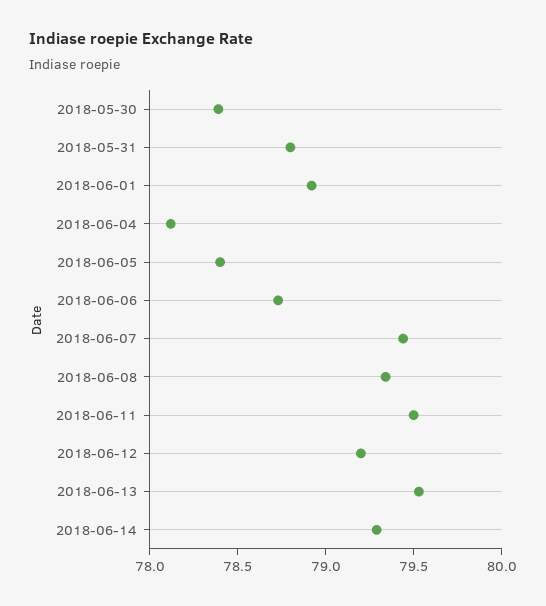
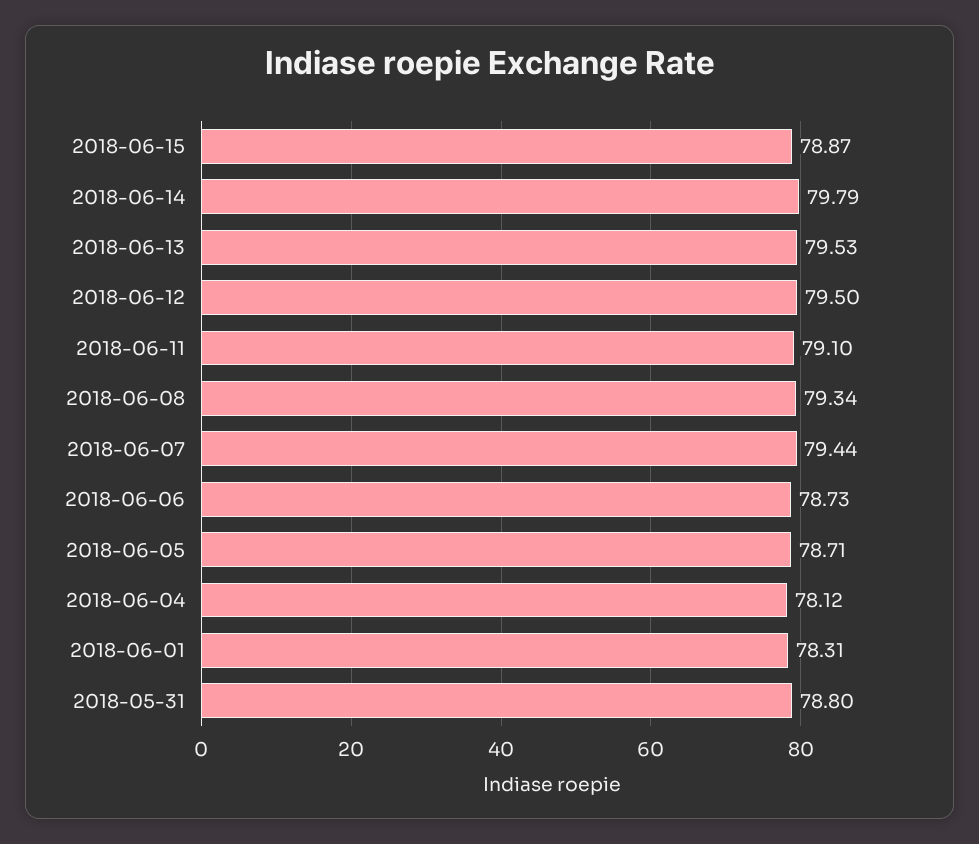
2018-05-30: 78.4 -> none
2018-06-01: 78.9 -> 78.31
2018-06-05: 78.4 -> 78.71
2018-06-11: 79.5 -> 79.1
2018-06-12: 79.2 -> 79.5
2018-06-14: 79.3 -> 79.79
2018-06-15: none -> 78.87

